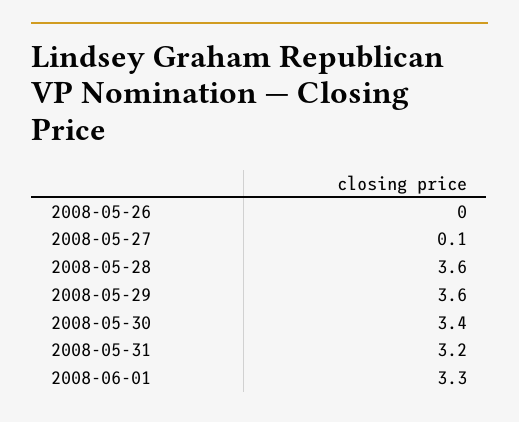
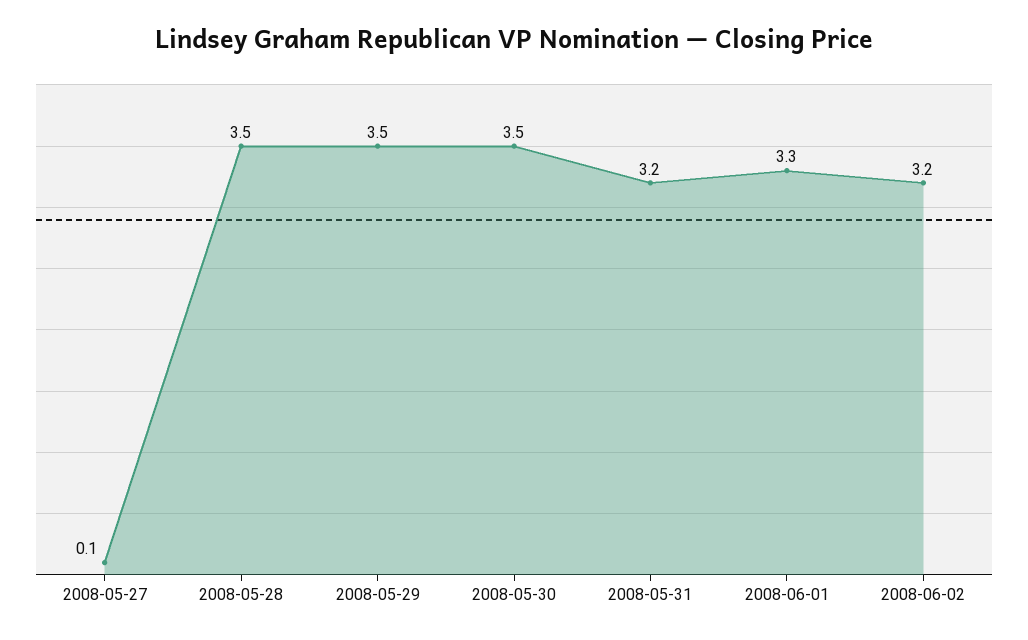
2008-05-26: 0 -> none
2008-05-28: 3.6 -> 3.5
2008-05-29: 3.6 -> 3.5
2008-05-30: 3.4 -> 3.5
2008-06-02: none -> 3.2

